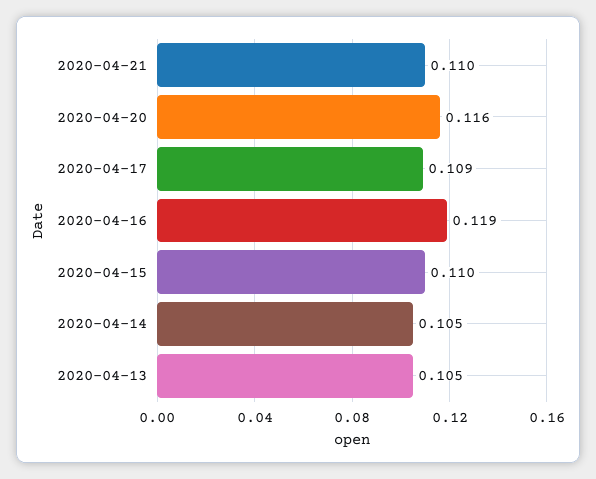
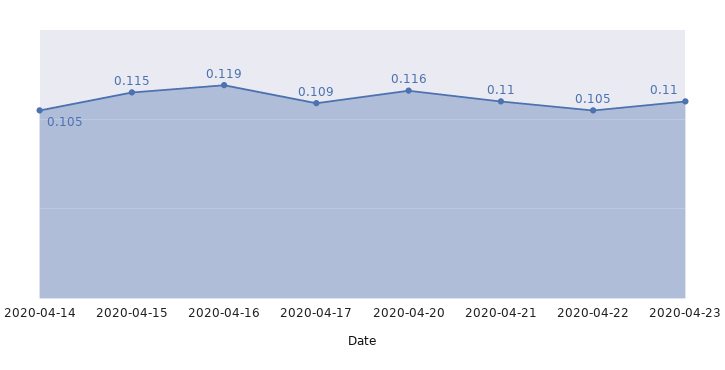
2020-04-15: 0.11 -> 0.115
2020-04-13: 0.105 -> none
2020-04-22: none -> 0.105
2020-04-23: none -> 0.11

